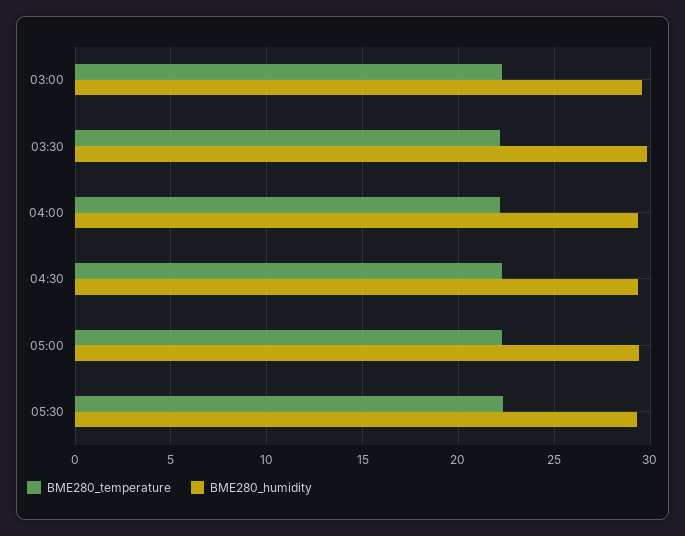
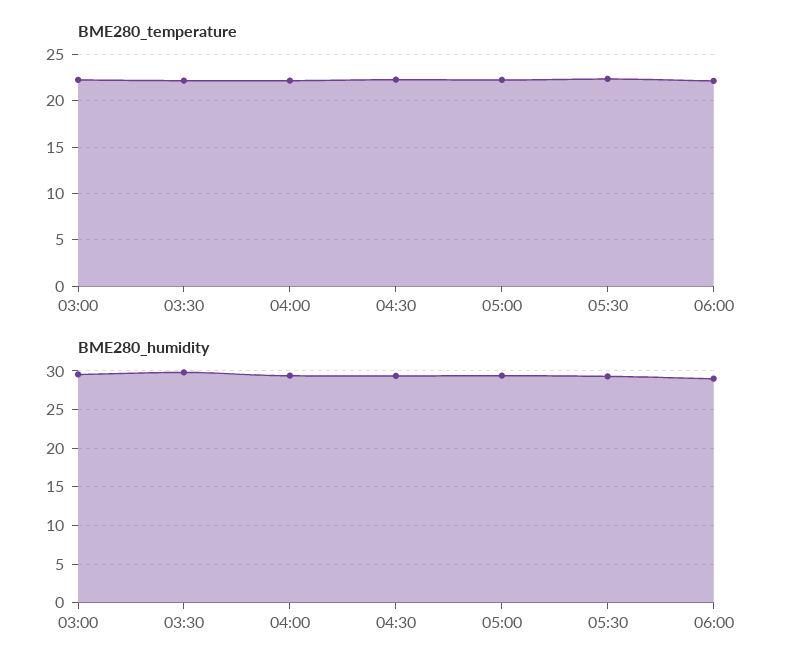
BME280_temperature, 06:00: none -> 22
BME280_humidity, 06:00: none -> 29

